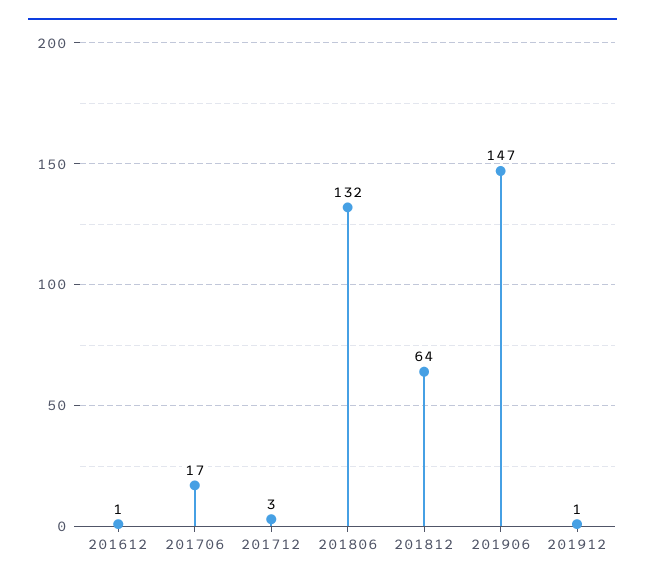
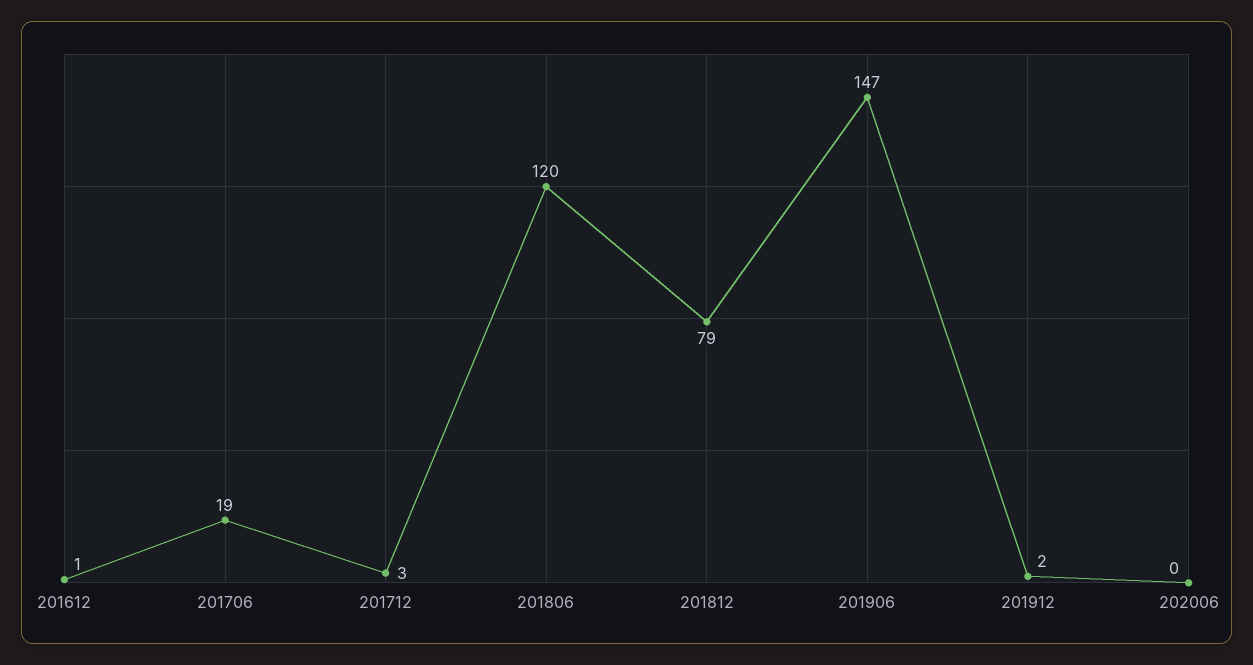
201706: 17 -> 19
201806: 132 -> 120
201812: 64 -> 79
201912: 1 -> 2
202006: none -> 0

